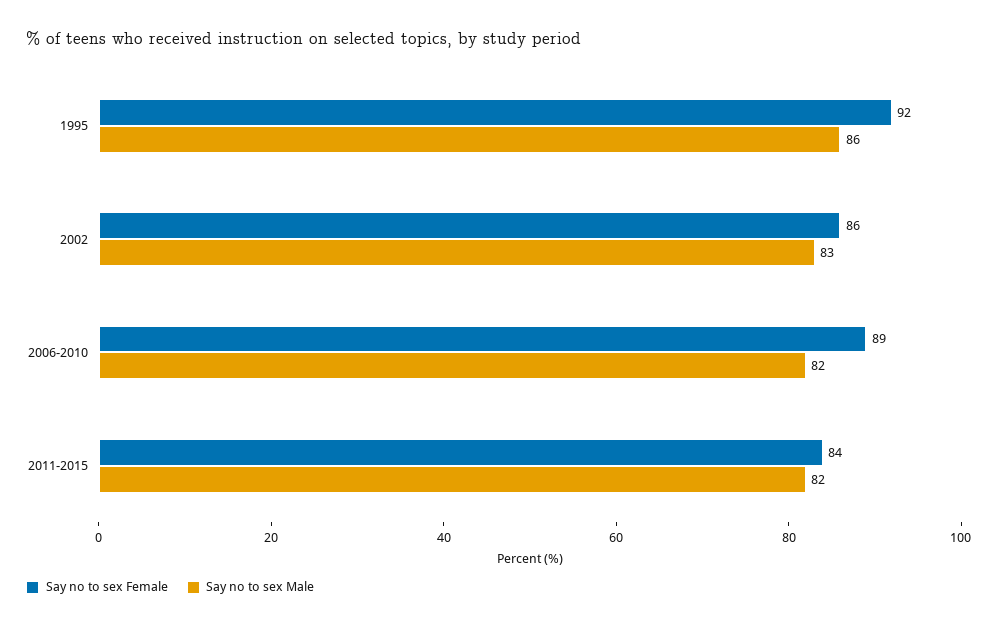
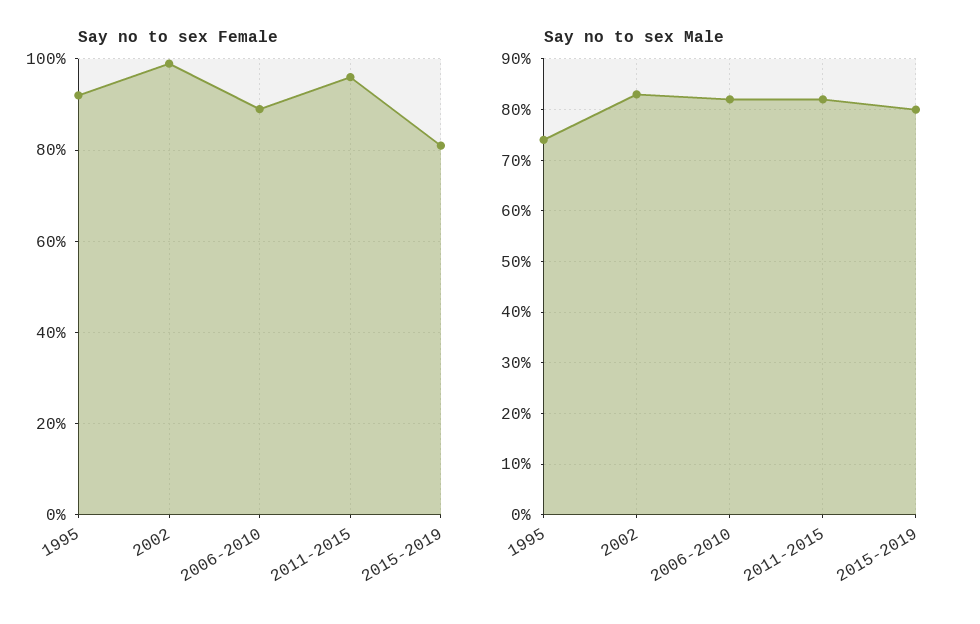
Say no to sex Male, 1995: 86 -> 75
Say no to sex Female, 2002: 86 -> 100
Say no to sex Female, 2011-2015: 84 -> 95
Say no to sex Female, 2015-2019: none -> 80
Say no to sex Male, 2015-2019: none -> 80

